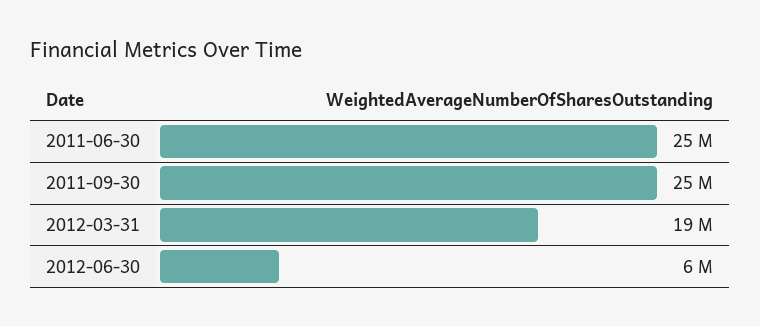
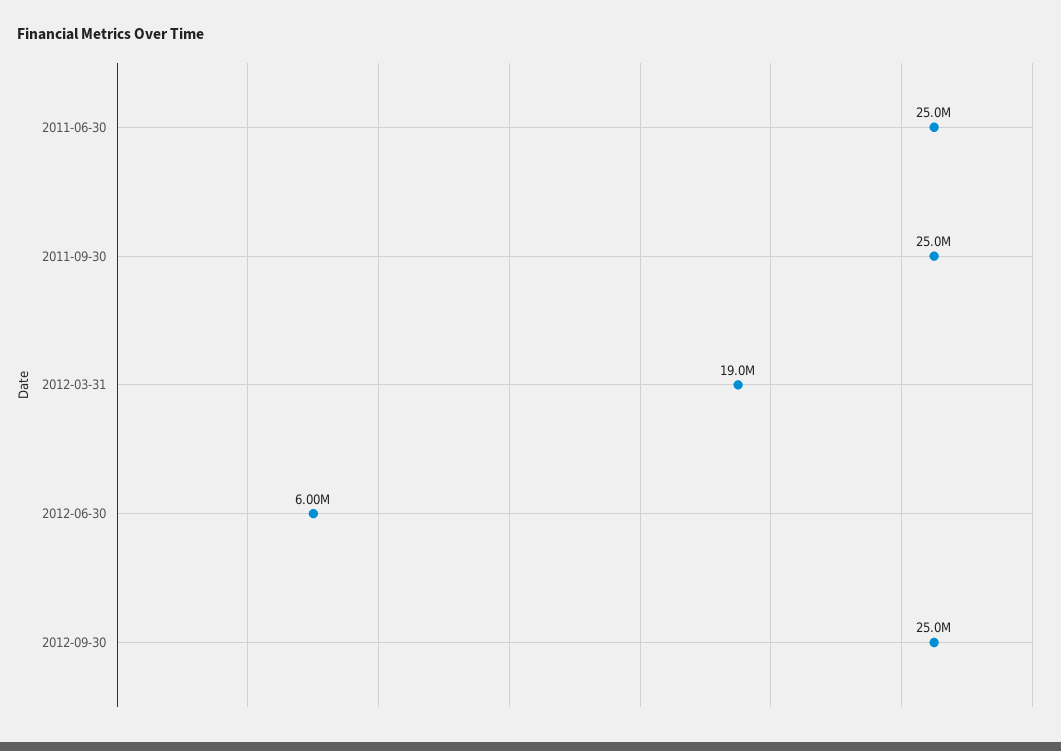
2012-09-30: none -> 25000000

